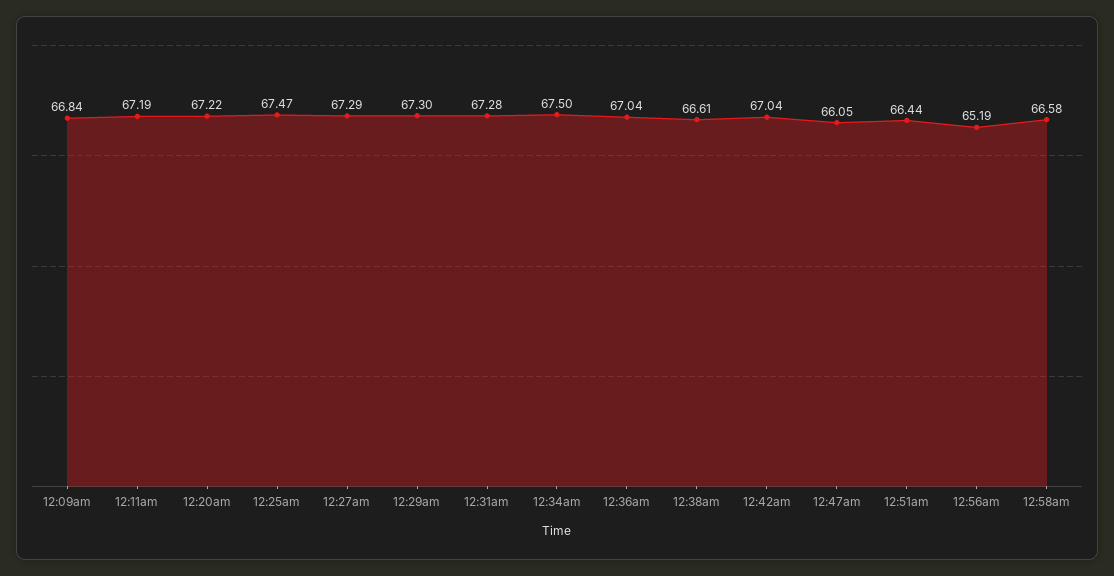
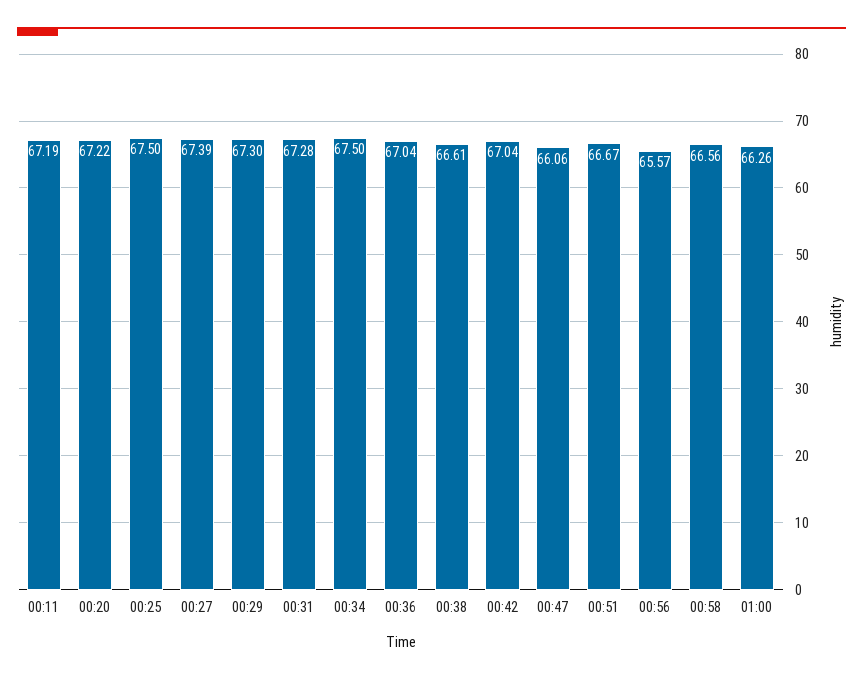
12:09am: 66.84 -> none
12:25am: 67.47 -> 67.5
12:27am: 67.29 -> 67.39
12:47am: 66.05 -> 66.06
12:51am: 66.44 -> 66.67
12:56am: 65.19 -> 65.57
12:58am: 66.58 -> 66.56
01:00: none -> 66.26

